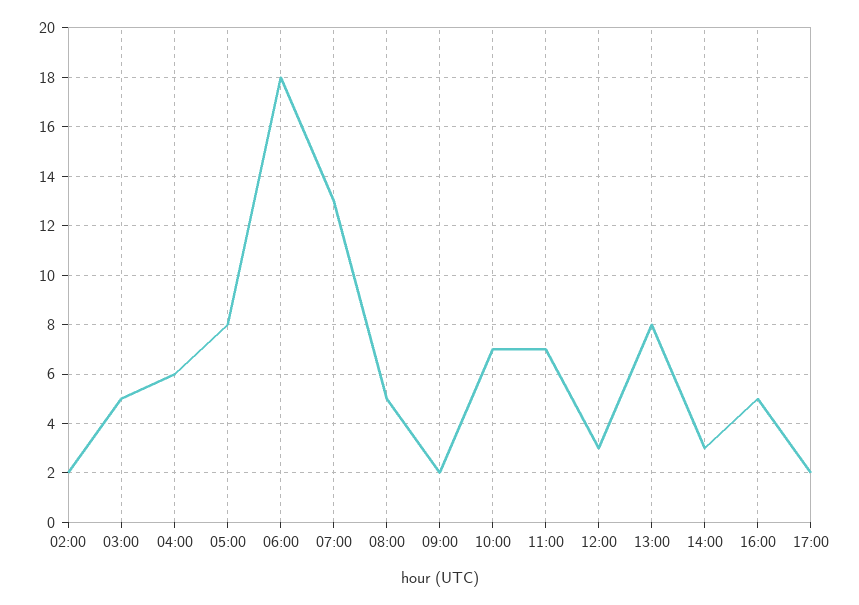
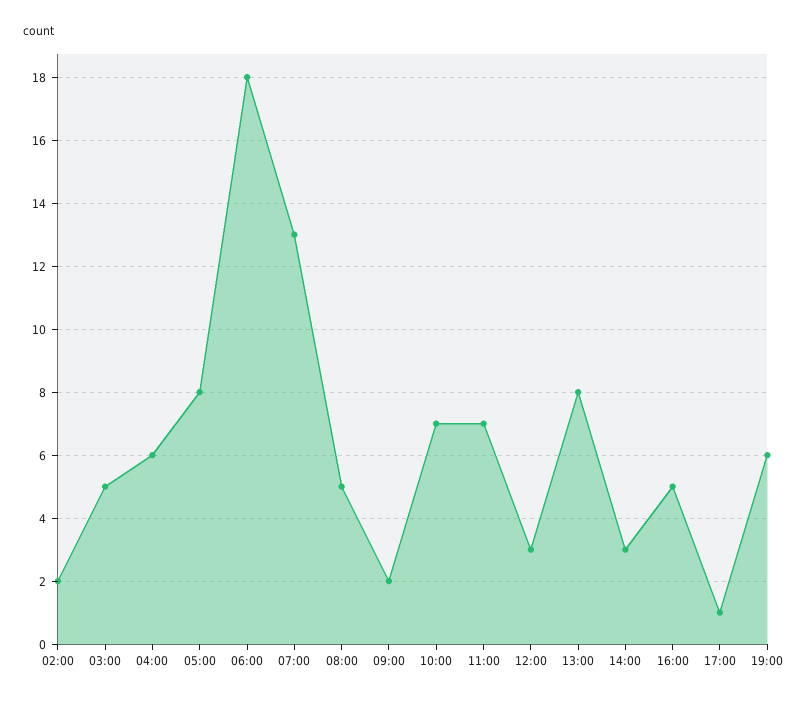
17:00: 2 -> 1
19:00: none -> 6

